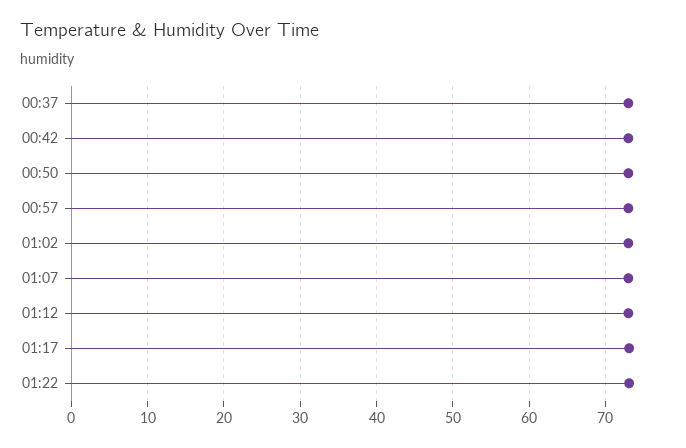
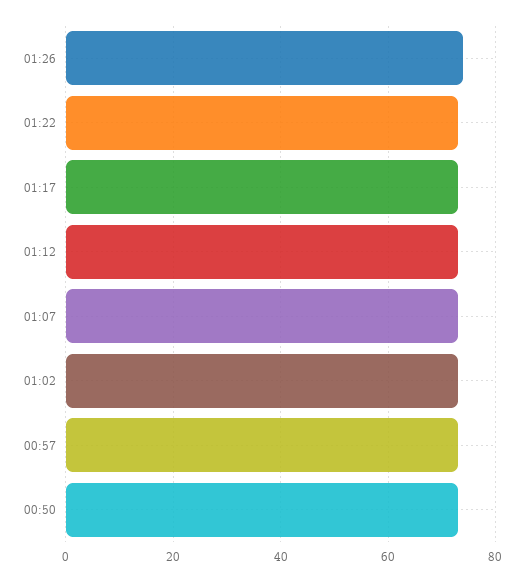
00:37: 73 -> none
00:42: 73 -> none
01:26: none -> 74

